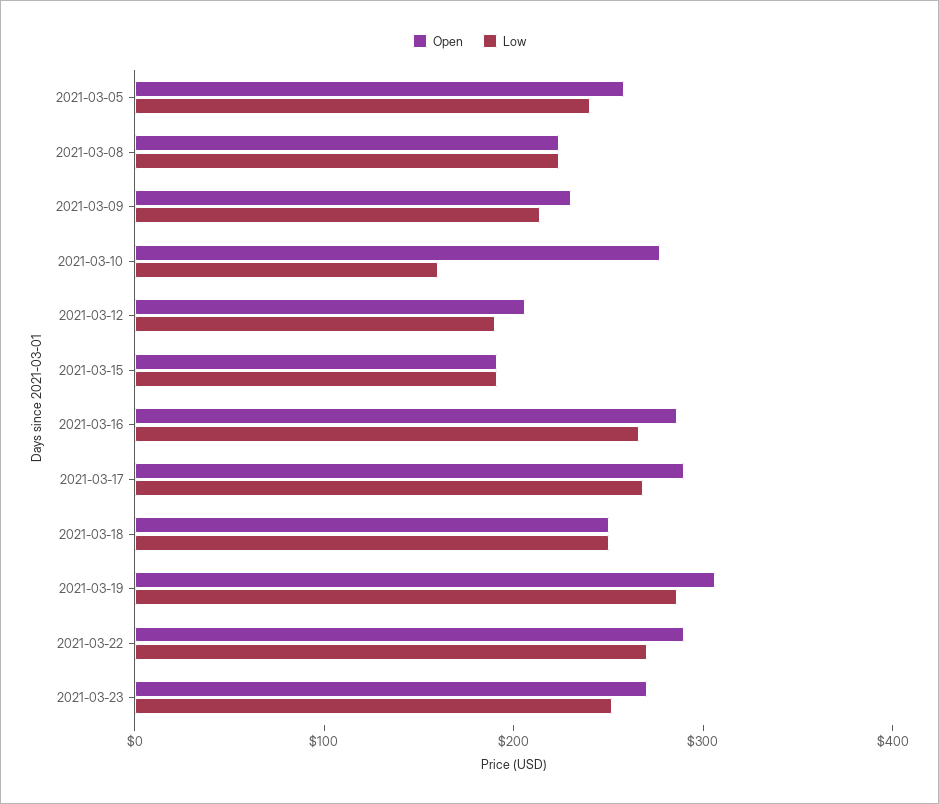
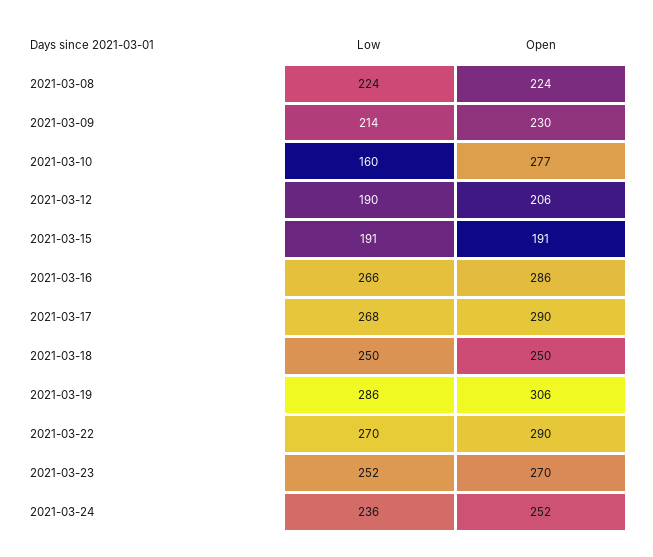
Open, 2021-03-05: 260 -> none
Low, 2021-03-05: 240 -> none
Low, 2021-03-24: none -> 236
Open, 2021-03-24: none -> 252

